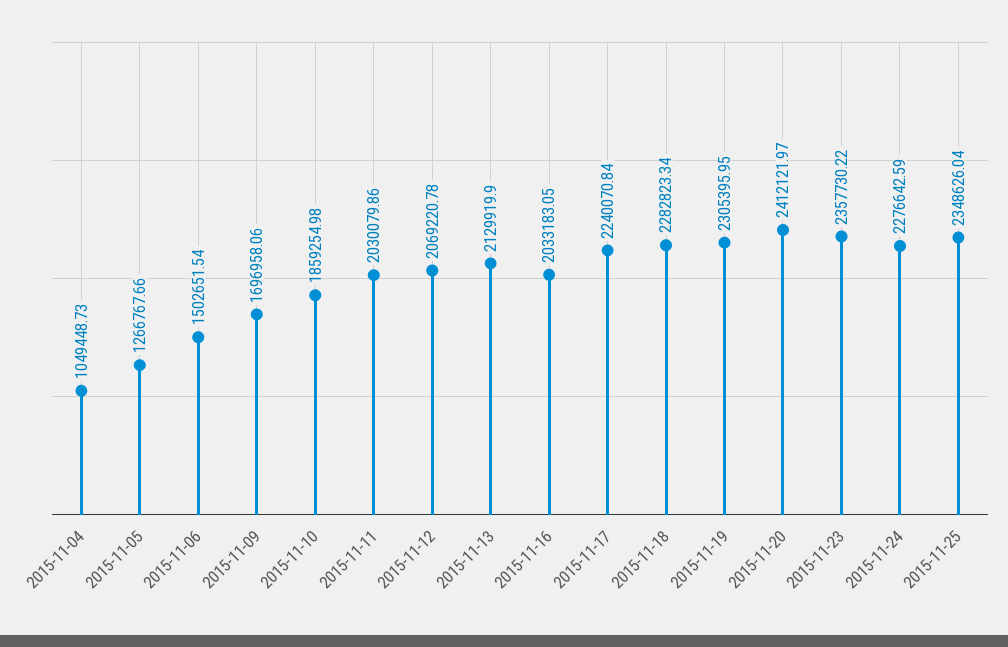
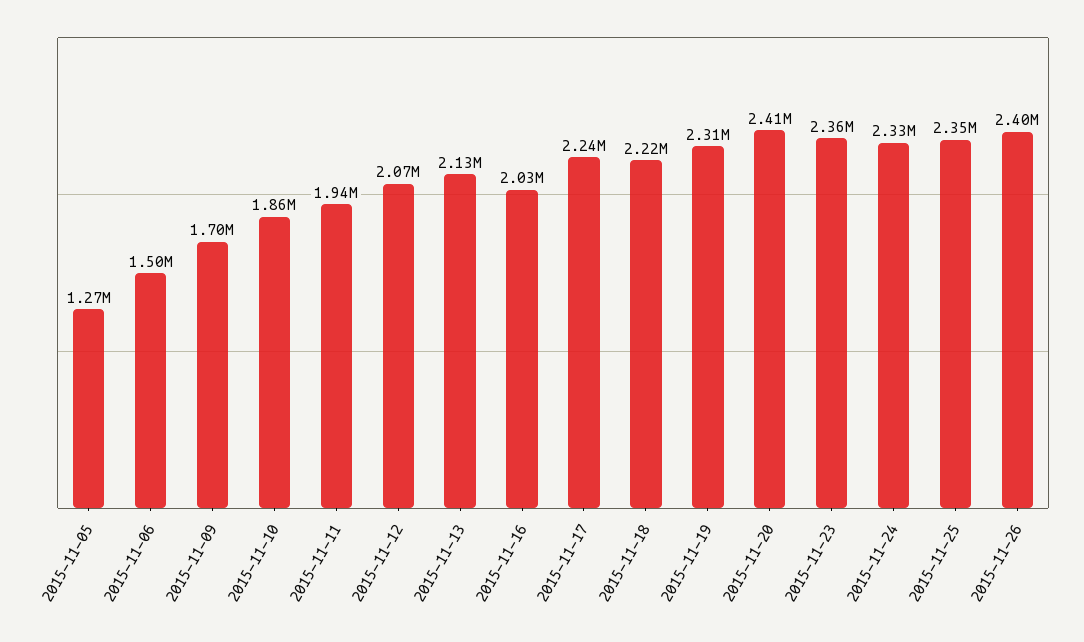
2015-11-04: 1049448.73 -> none
2015-11-11: 2030079.86 -> 1940000
2015-11-18: 2282823.34 -> 2220000
2015-11-24: 2276642.59 -> 2330000
2015-11-26: none -> 2400000

